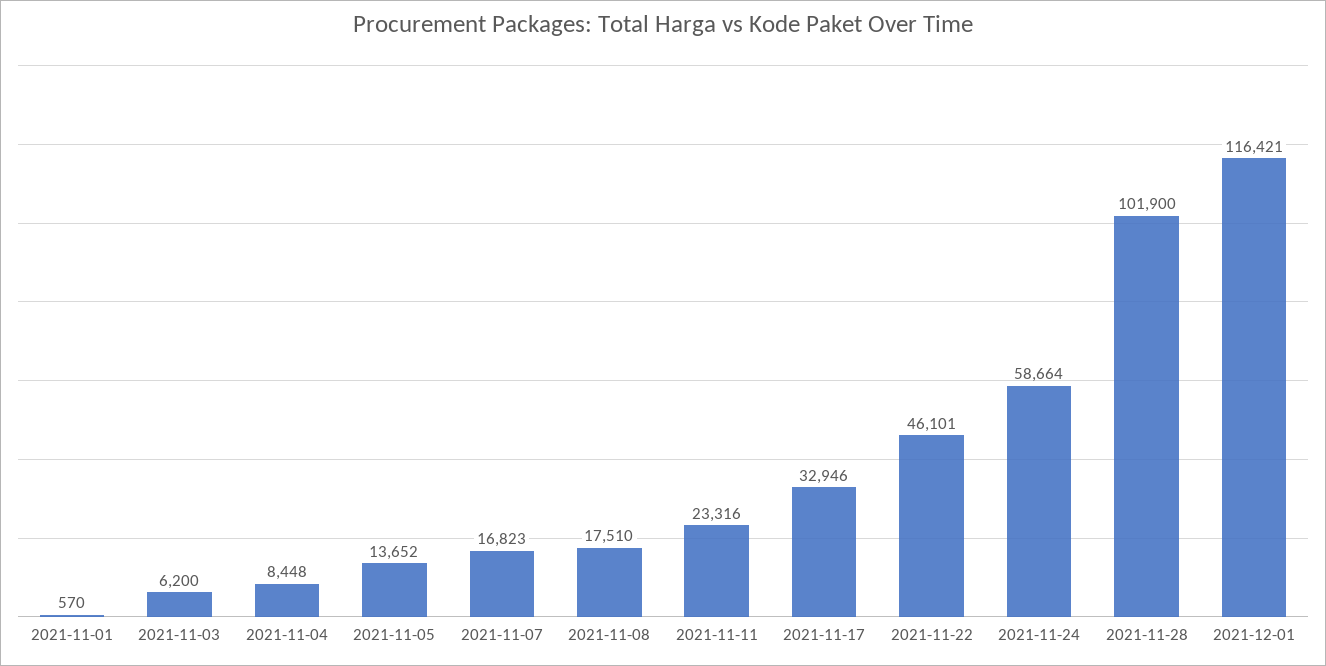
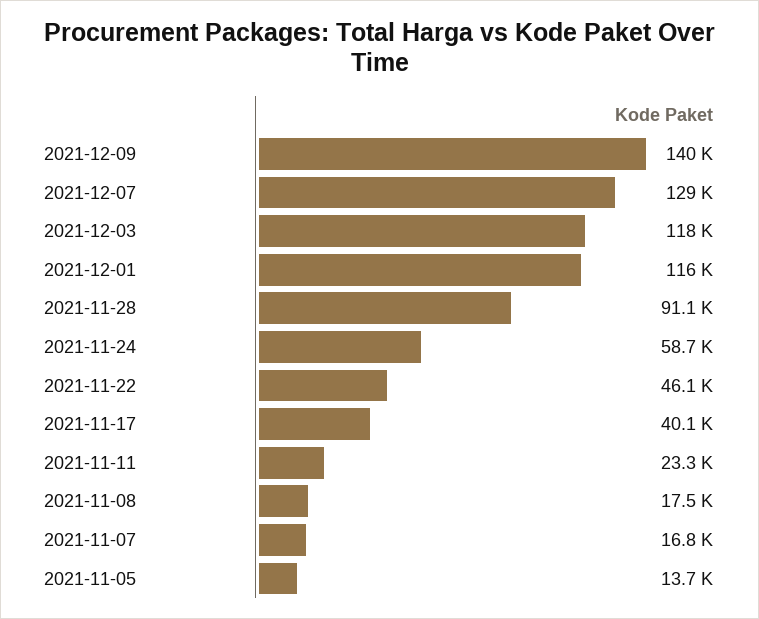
2021-11-01: 570 -> none
2021-11-03: 6200 -> none
2021-11-04: 8448 -> none
2021-11-17: 32946 -> 40100
2021-11-28: 101900 -> 91100
2021-12-09: none -> 140000
2021-12-07: none -> 129000
2021-12-03: none -> 118000

